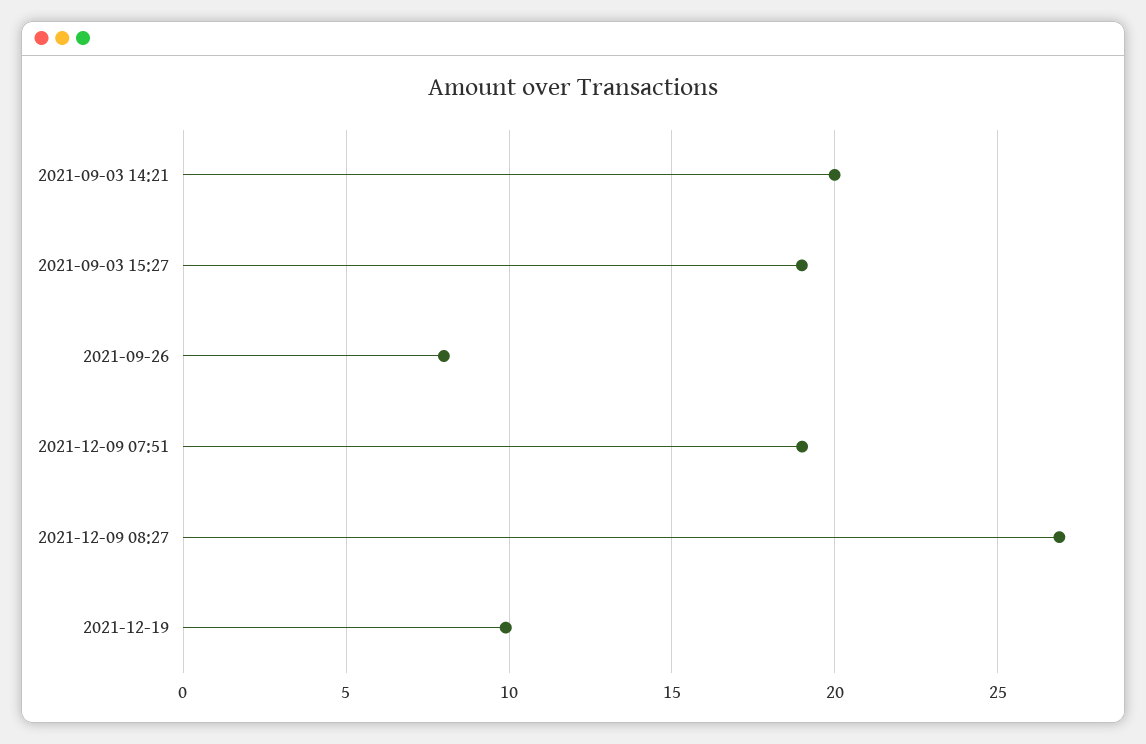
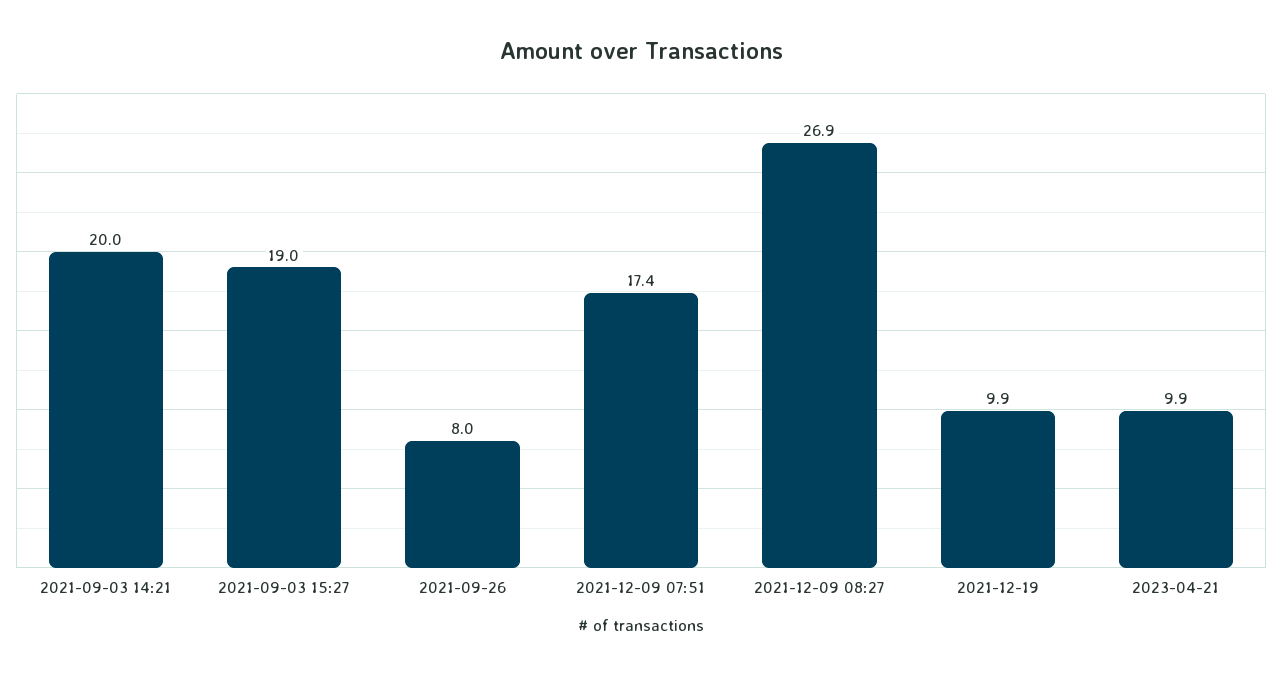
2021-12-09 07:51: 19 -> 17.4
2023-04-21: none -> 9.9

